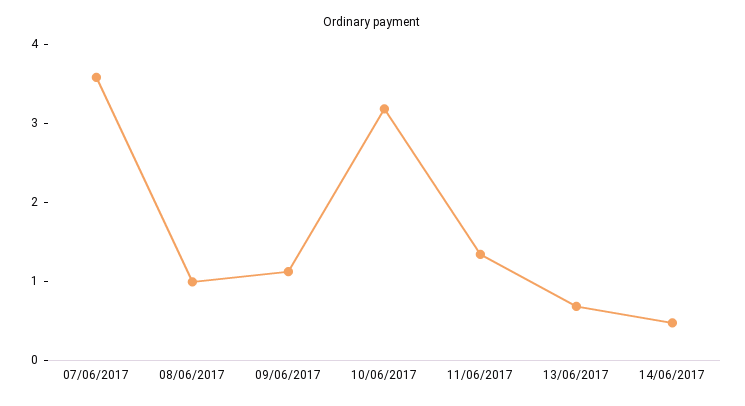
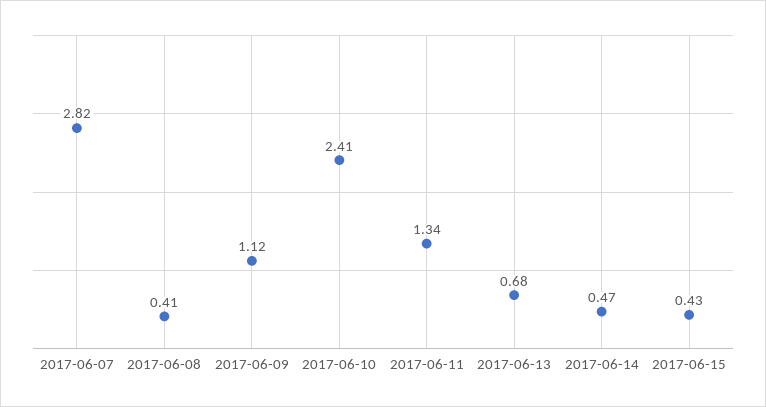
07/06/2017: 3.6 -> 2.82
08/06/2017: 1 -> 0.41
10/06/2017: 3.2 -> 2.41
2017-06-15: none -> 0.43

